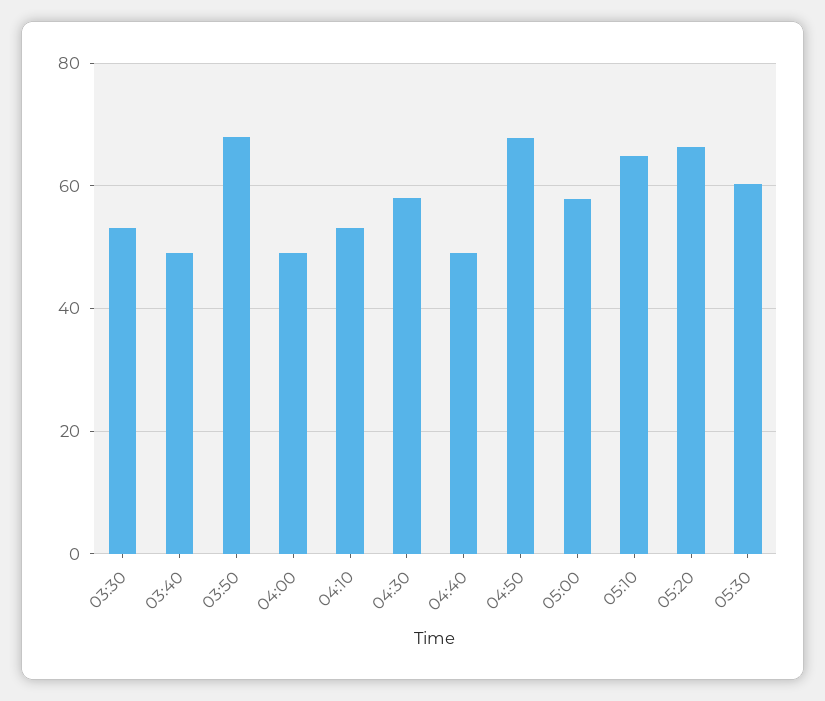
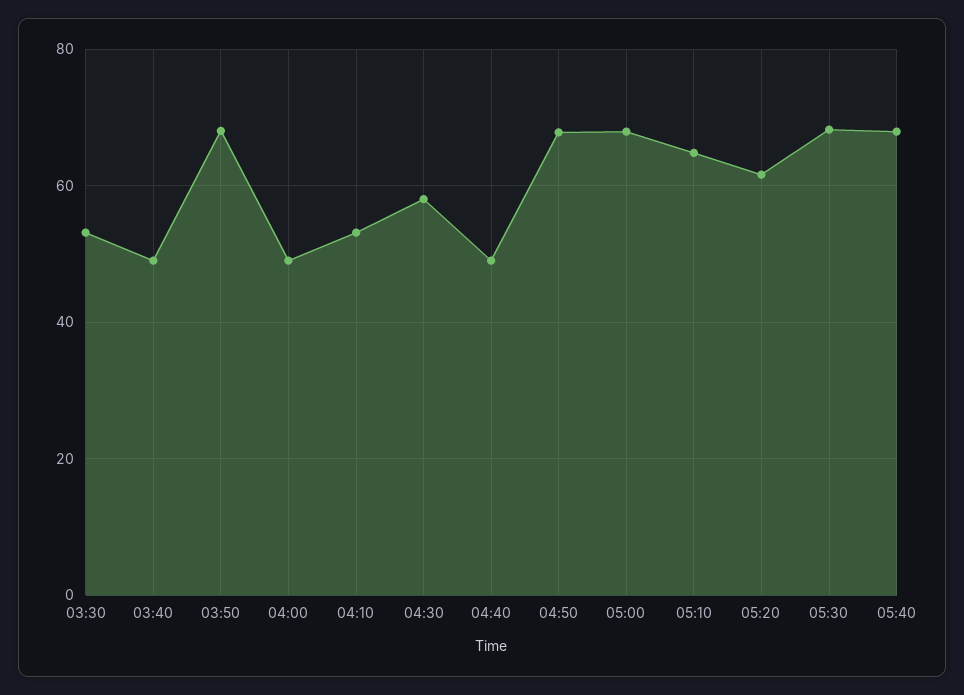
05:00: 58 -> 68
05:20: 66 -> 62
05:30: 60 -> 68
05:40: none -> 68

